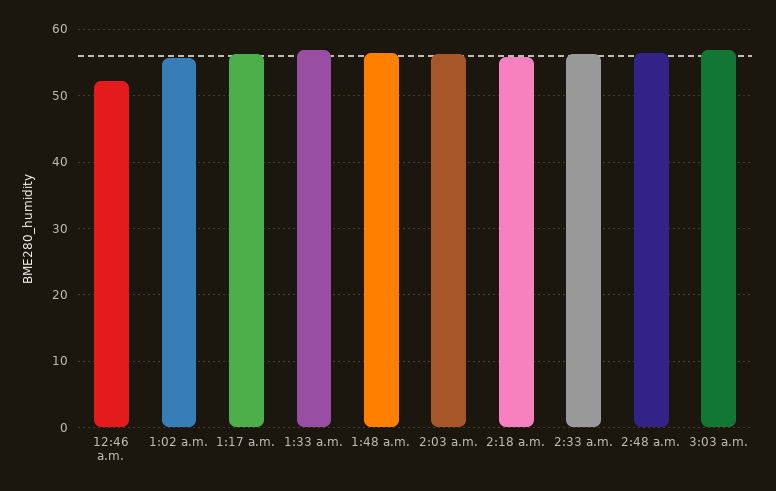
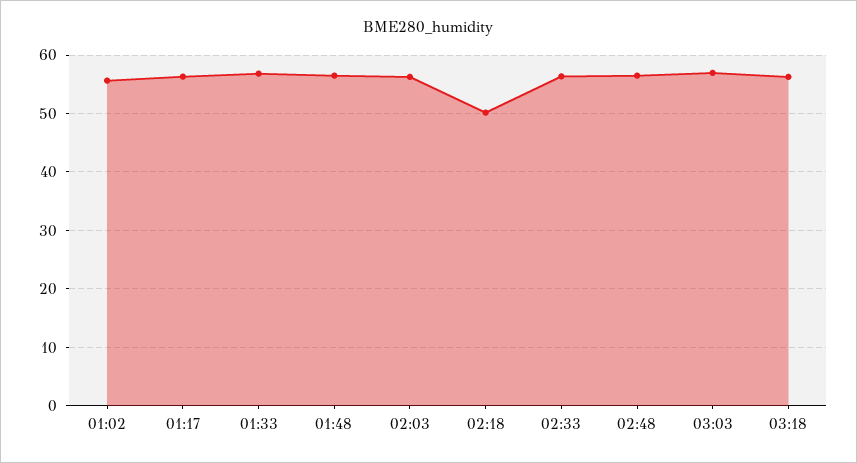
12:46 a.m.: 52 -> none
2:18 a.m.: 56 -> 50
03:18: none -> 56

